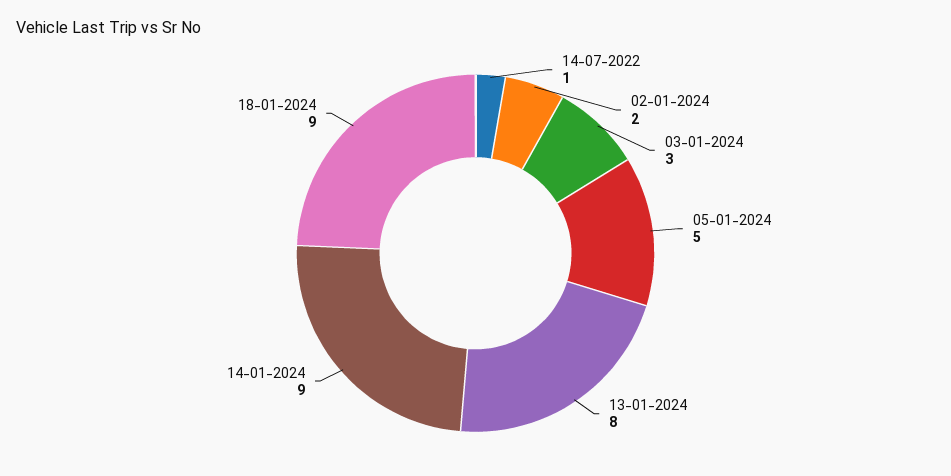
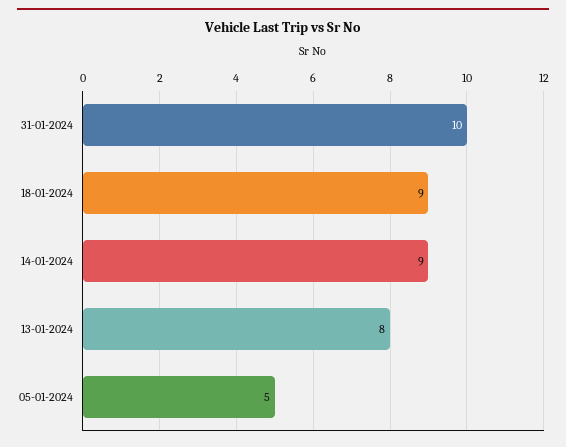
14-07-2022: 1 -> none
02-01-2024: 2 -> none
03-01-2024: 3 -> none
31-01-2024: none -> 10

